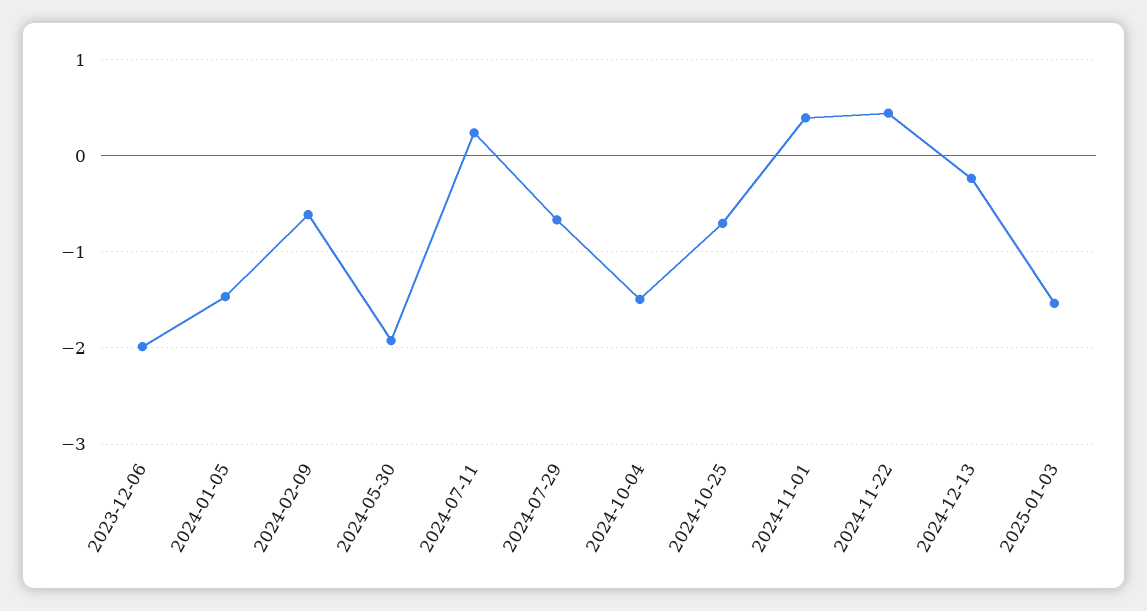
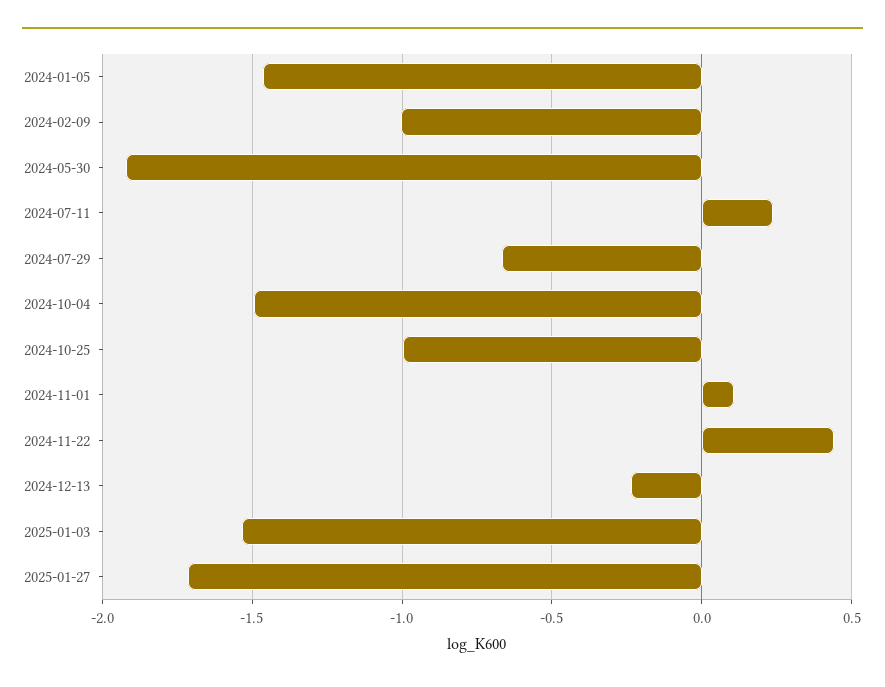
2023-12-06: -2 -> none
2024-02-09: -0.6 -> -1
2024-10-25: -0.7 -> -1
2024-11-01: 0.4 -> 0.1
2025-01-27: none -> -1.7

